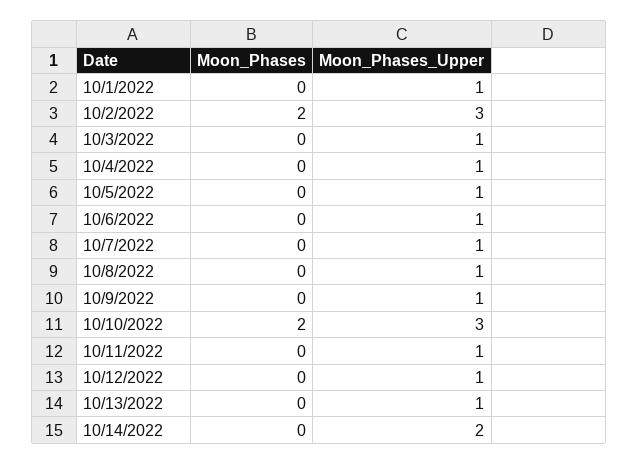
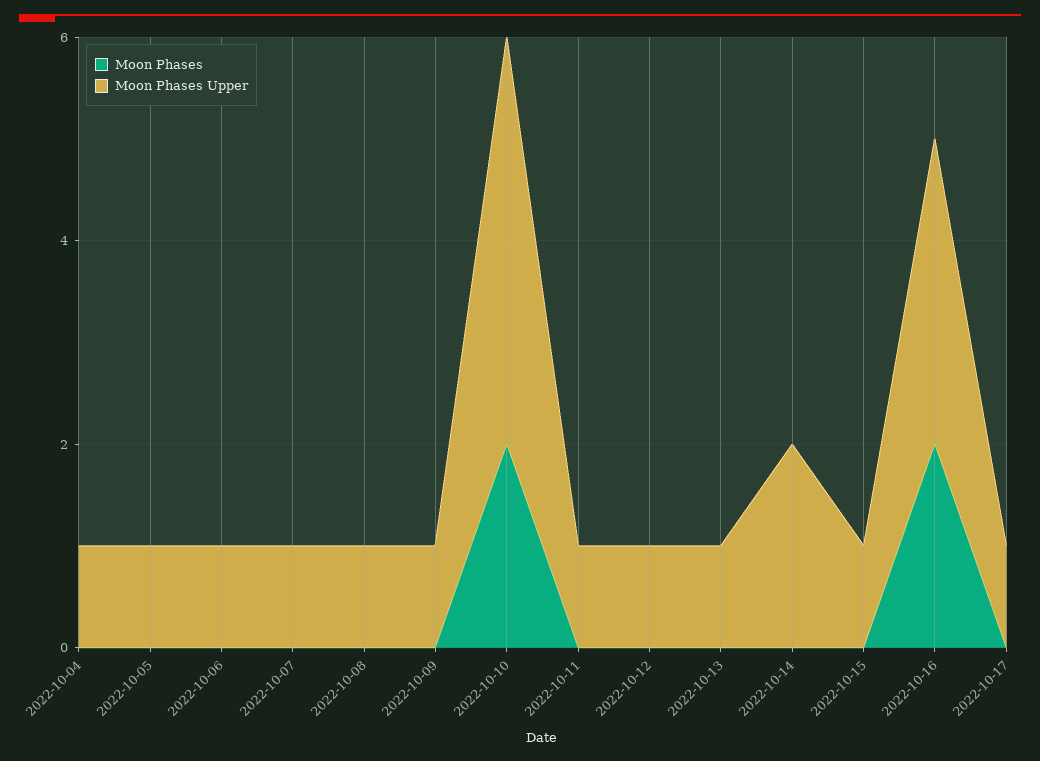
Moon_Phases, 10/1/2022: 0 -> none
Moon_Phases_Upper, 10/1/2022: 1 -> none
Moon_Phases, 10/2/2022: 2 -> none
Moon_Phases_Upper, 10/2/2022: 3 -> none
Moon_Phases, 10/3/2022: 0 -> none
Moon_Phases_Upper, 10/3/2022: 1 -> none
Moon_Phases_Upper, 10/10/2022: 3 -> 4
Moon_Phases, 2022-10-15: none -> 0
Moon_Phases_Upper, 2022-10-15: none -> 1
Moon_Phases, 2022-10-16: none -> 2
Moon_Phases_Upper, 2022-10-16: none -> 3
Moon_Phases, 2022-10-17: none -> 0
Moon_Phases_Upper, 2022-10-17: none -> 1

